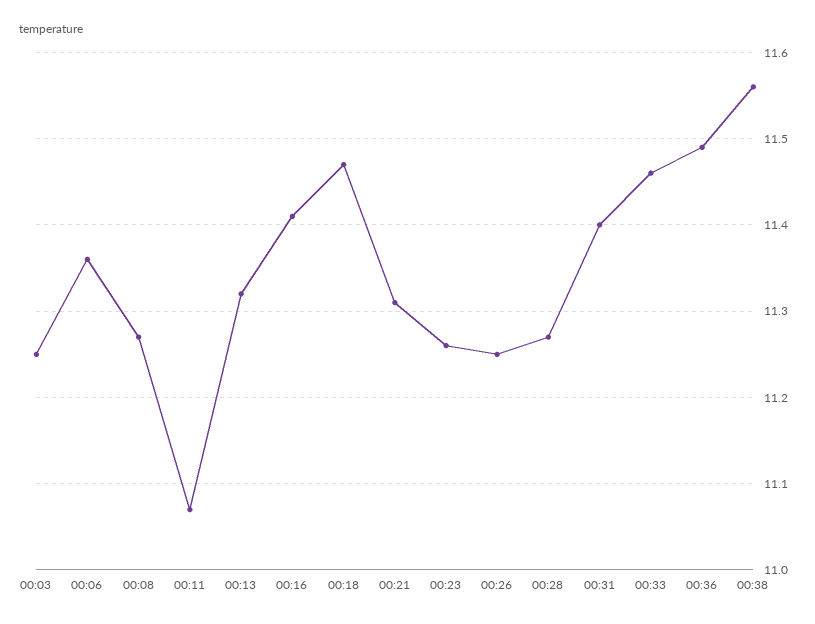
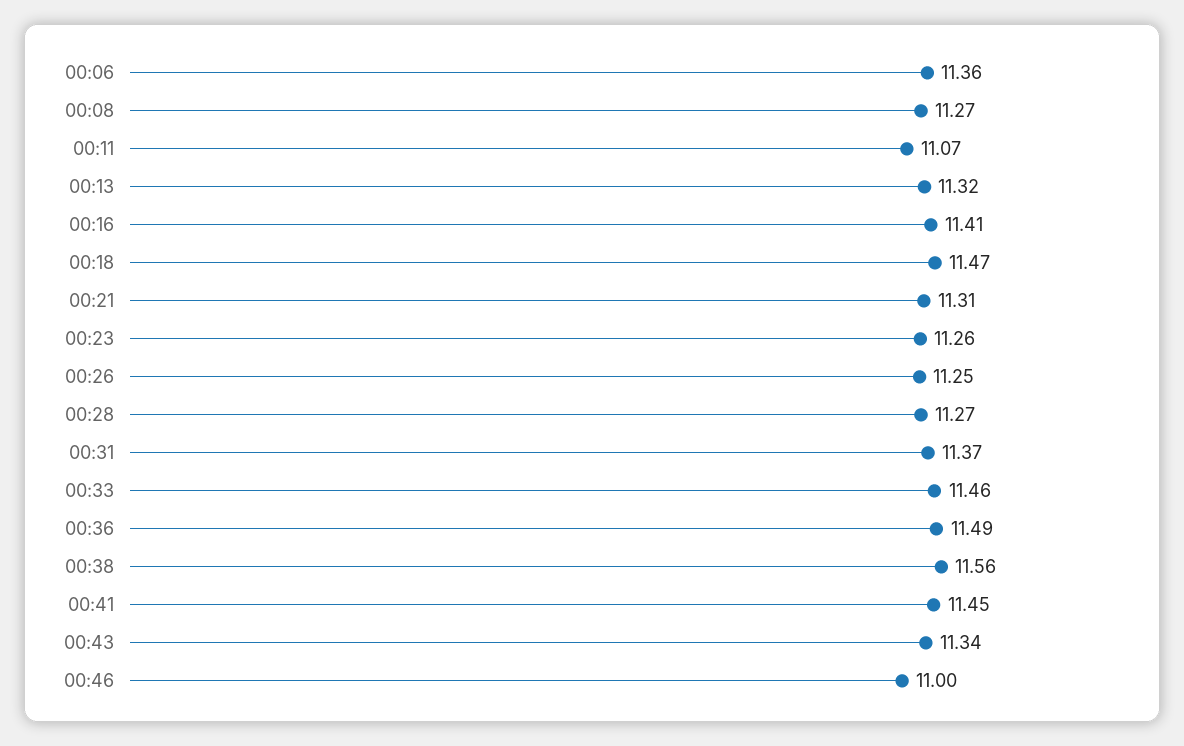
00:03: 11.25 -> none
00:31: 11.4 -> 11.37
00:41: none -> 11.45
00:43: none -> 11.34
00:46: none -> 11

